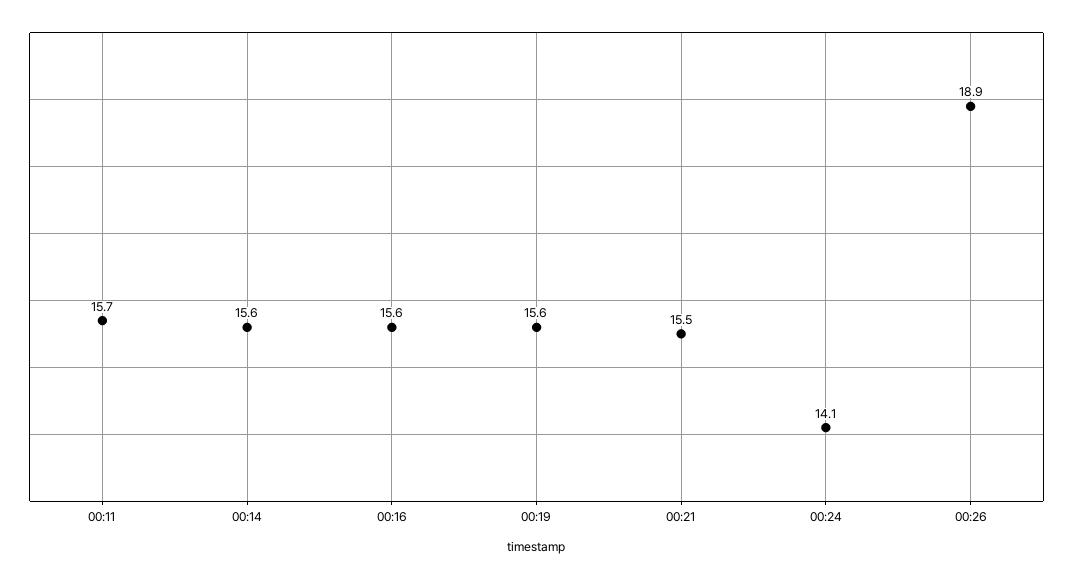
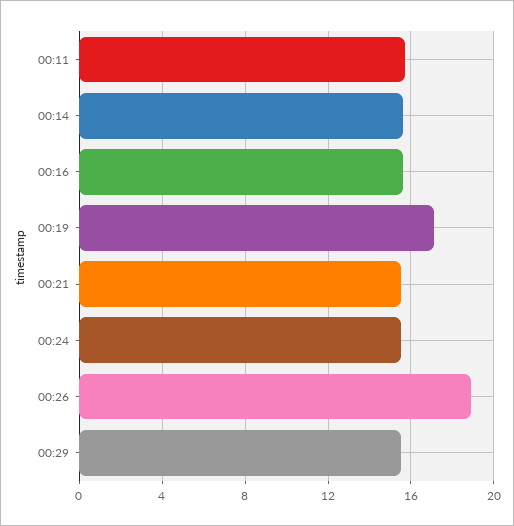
00:19: 15.6 -> 17
00:24: 14.1 -> 15.5
00:29: none -> 15.5

